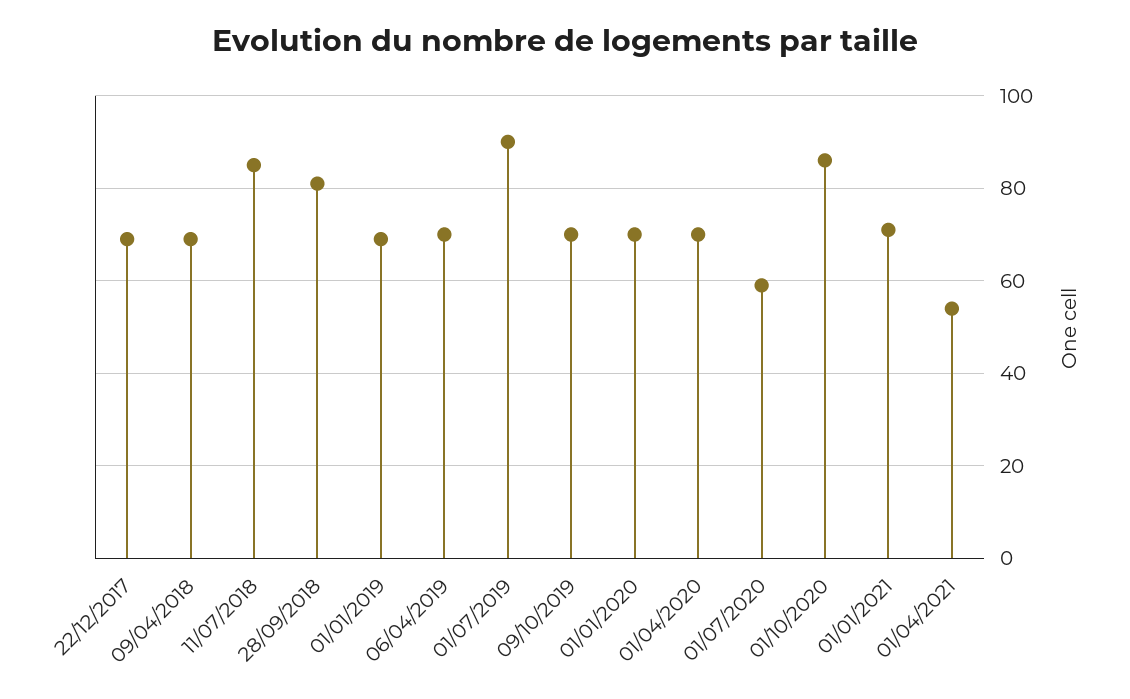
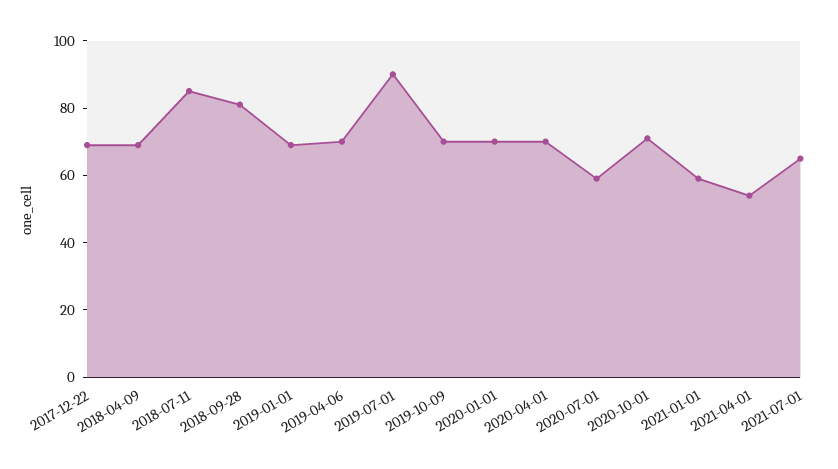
01/10/2020: 85 -> 70
01/01/2021: 70 -> 60
2021-07-01: none -> 65

